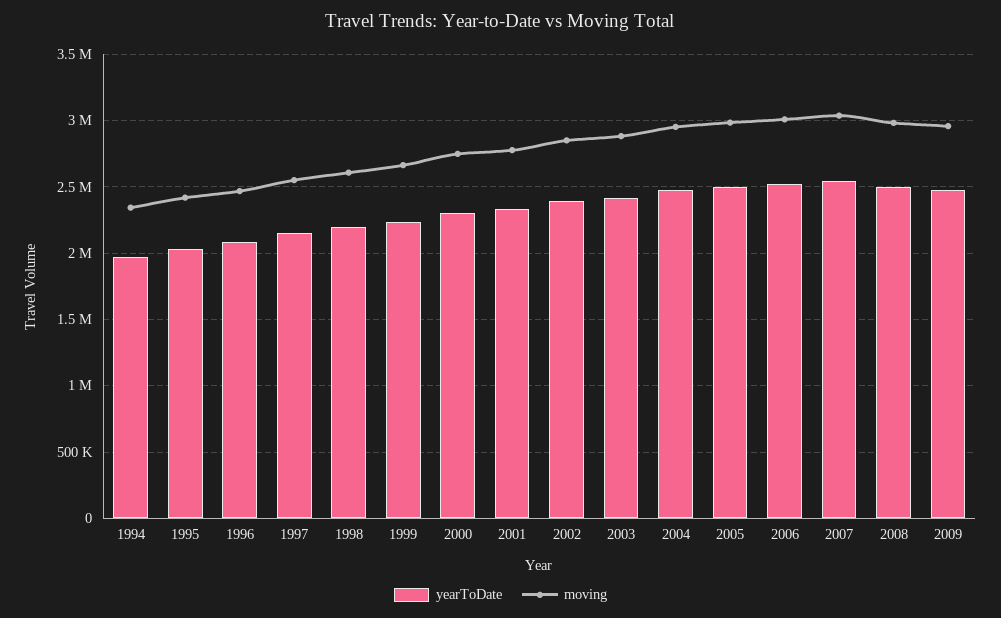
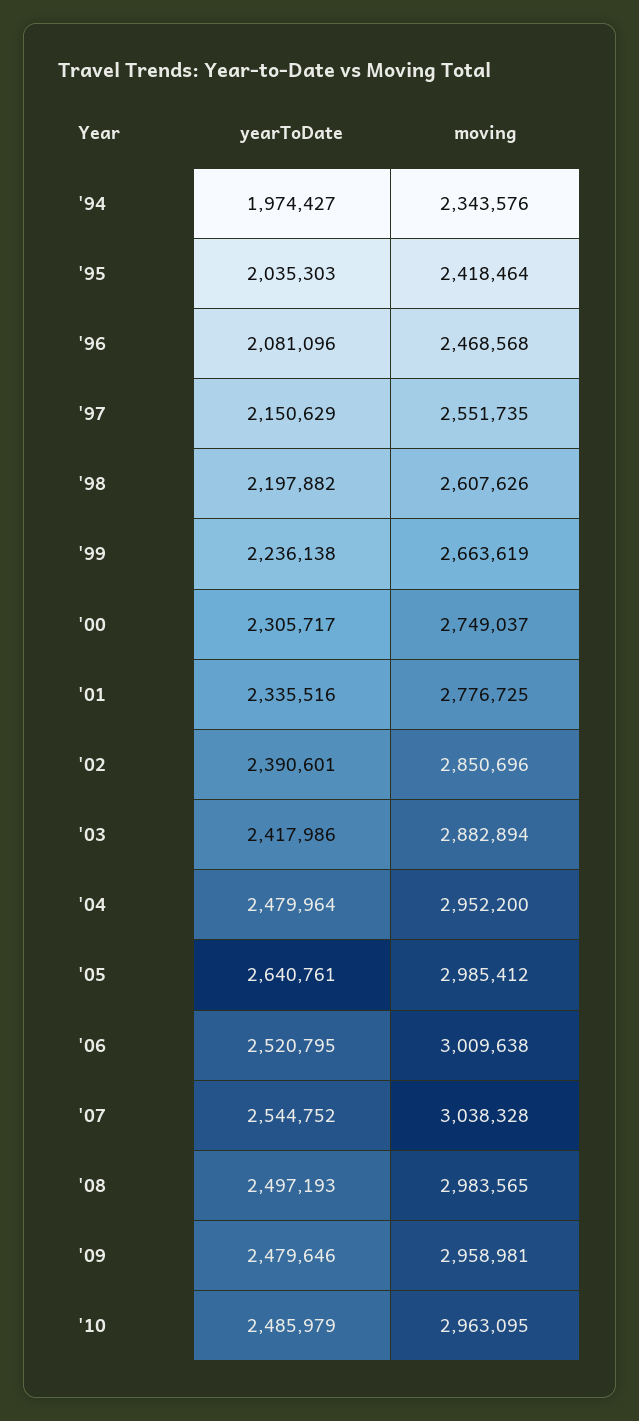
yearToDate, 2005: 2500000 -> 2640761
yearToDate, '10: none -> 2485979
moving, '10: none -> 2963095

